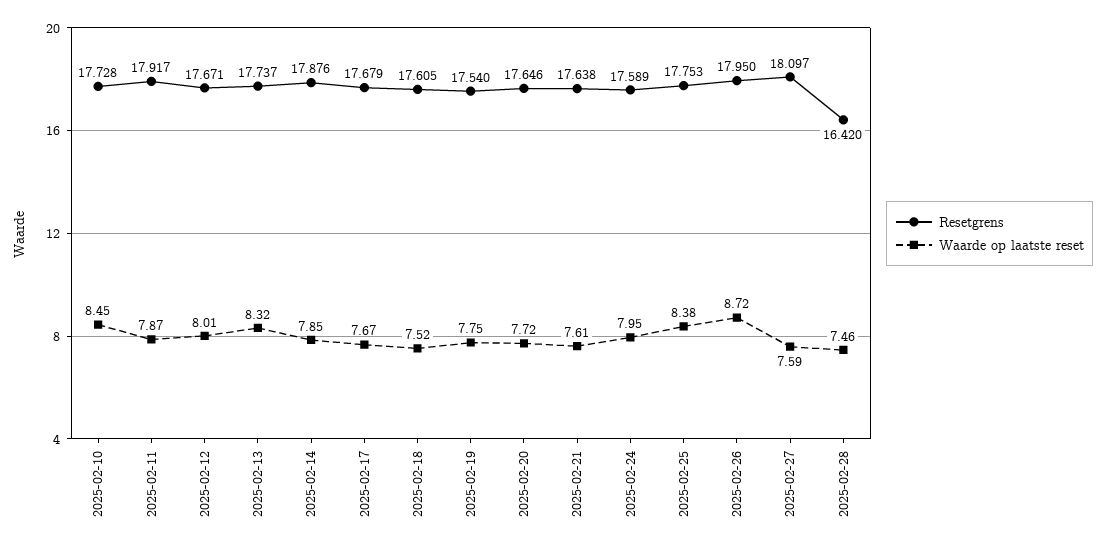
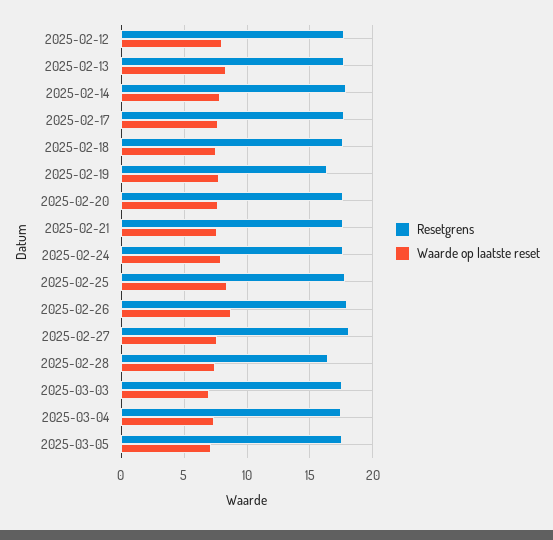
Resetgrens, 2025-02-10: 17.728 -> none
Waarde op laatste reset, 2025-02-10: 8.45 -> none
Resetgrens, 2025-02-11: 17.917 -> none
Waarde op laatste reset, 2025-02-11: 7.87 -> none
Resetgrens, 2025-02-19: 17.54 -> 16.5
Resetgrens, 2025-03-03: none -> 17.5
Waarde op laatste reset, 2025-03-03: none -> 7
Resetgrens, 2025-03-04: none -> 17.5
Waarde op laatste reset, 2025-03-04: none -> 7.5
Resetgrens, 2025-03-05: none -> 17.5
Waarde op laatste reset, 2025-03-05: none -> 7

